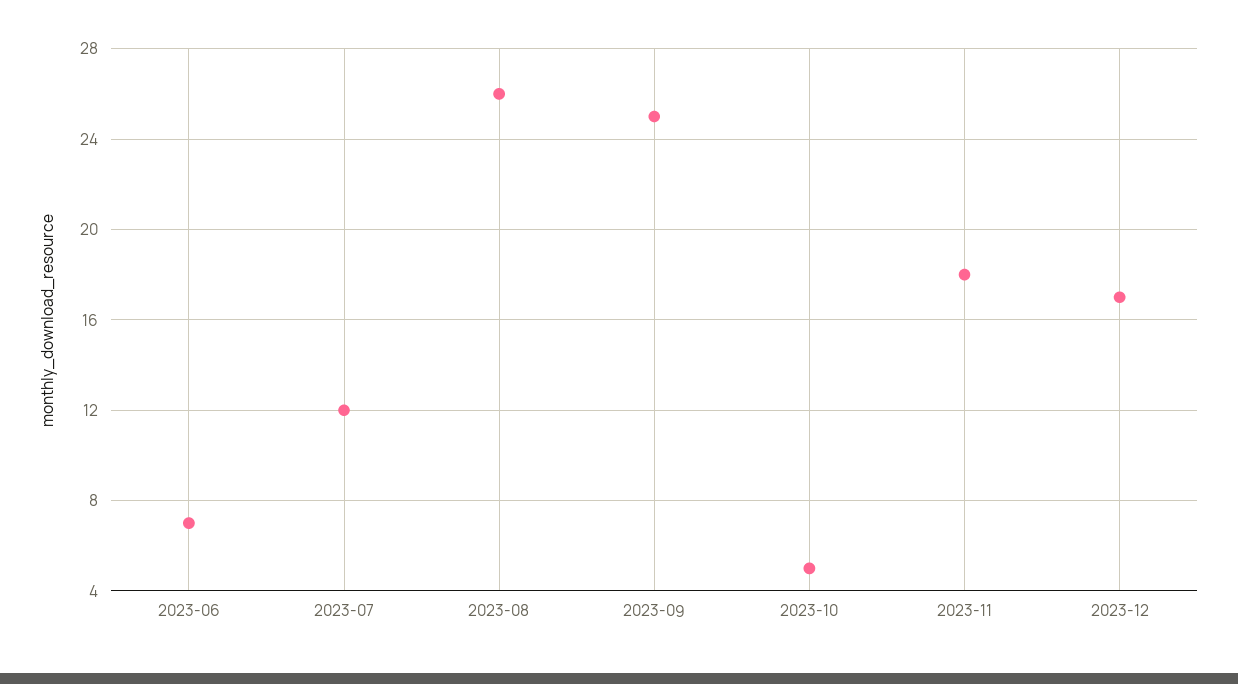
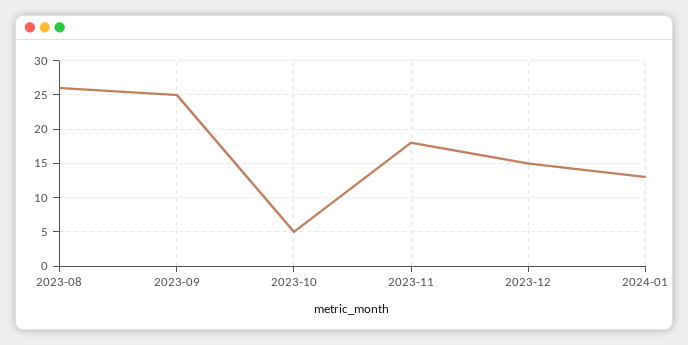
2023-06: 7 -> none
2023-07: 12 -> none
2023-12: 17 -> 15
2024-01: none -> 13

